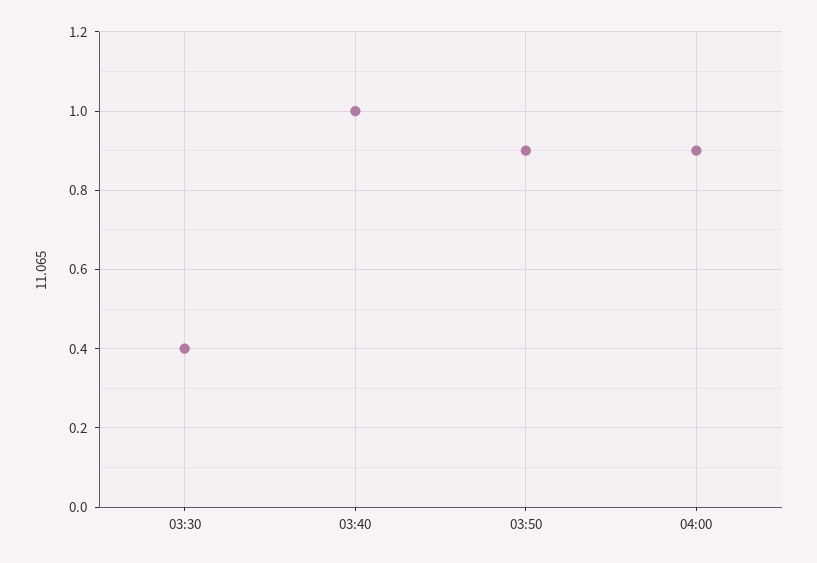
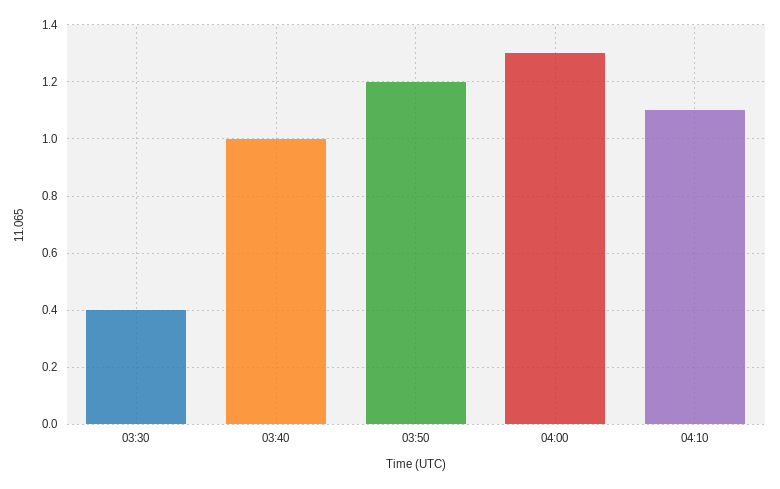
03:50: 0.9 -> 1.2
04:00: 0.9 -> 1.3
04:10: none -> 1.1

